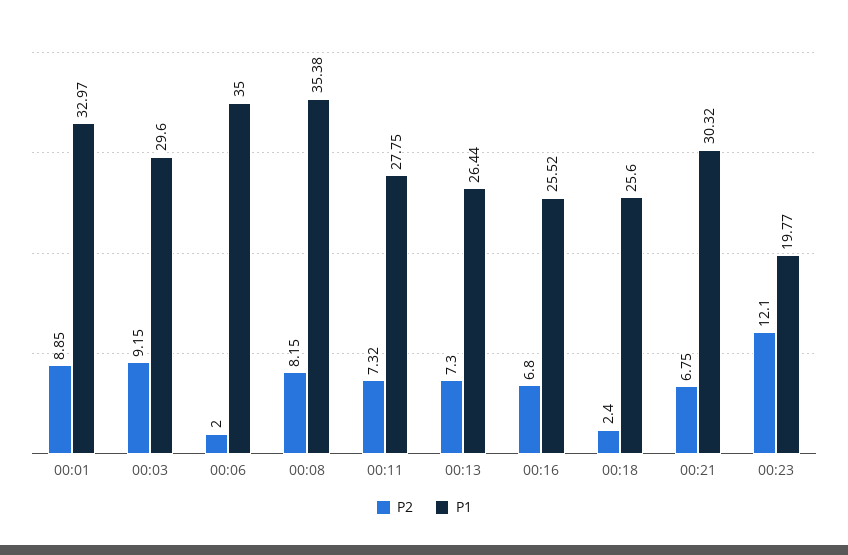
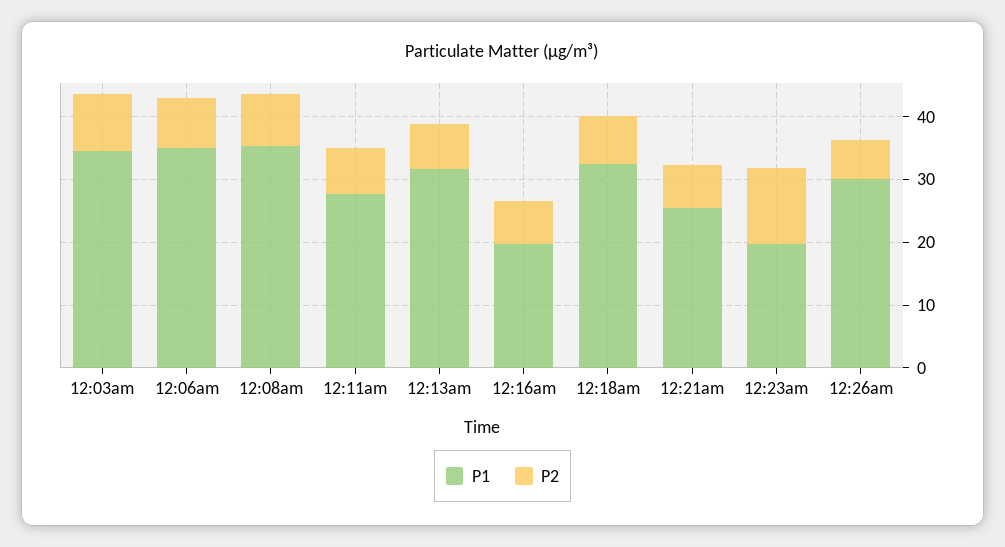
P2, 00:01: 8.85 -> none
P1, 00:01: 32.97 -> none
P1, 00:03: 29.6 -> 34
P2, 00:06: 2 -> 8
P1, 00:13: 26.44 -> 32
P1, 00:16: 25.52 -> 20
P2, 00:18: 2.4 -> 8
P1, 00:18: 25.6 -> 32
P1, 00:21: 30.32 -> 26
P1, 12:26am: none -> 30
P2, 12:26am: none -> 6

